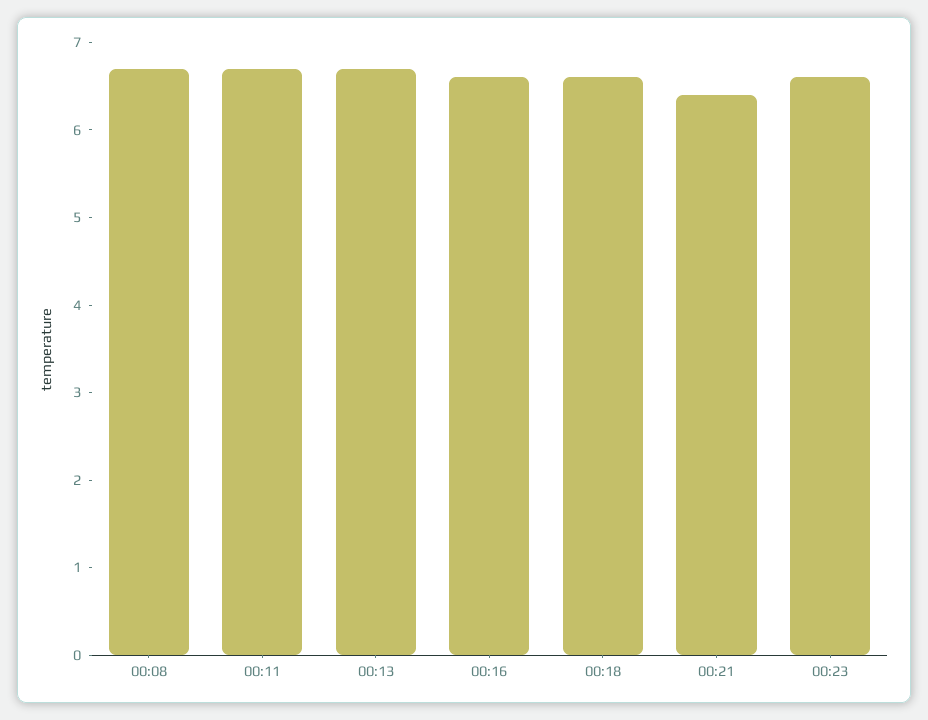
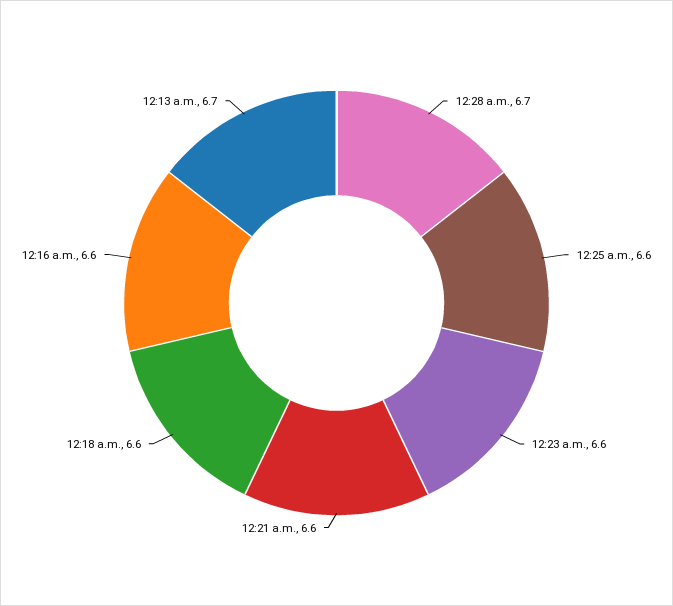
00:08: 6.7 -> none
00:11: 6.7 -> none
00:21: 6.4 -> 6.6
12:28 a.m.: none -> 6.7
12:25 a.m.: none -> 6.6

